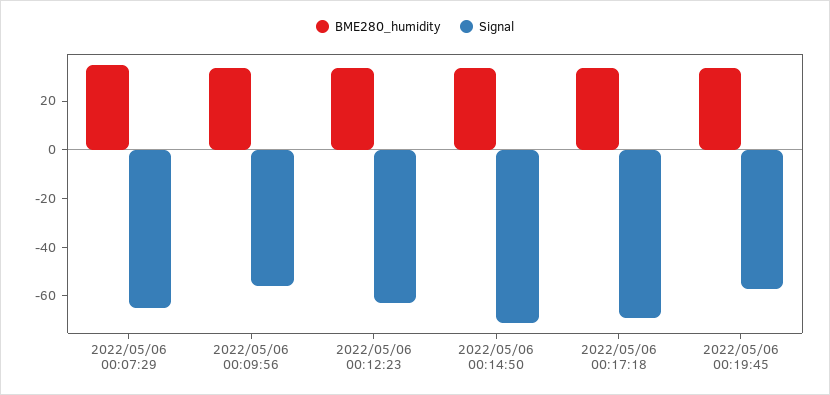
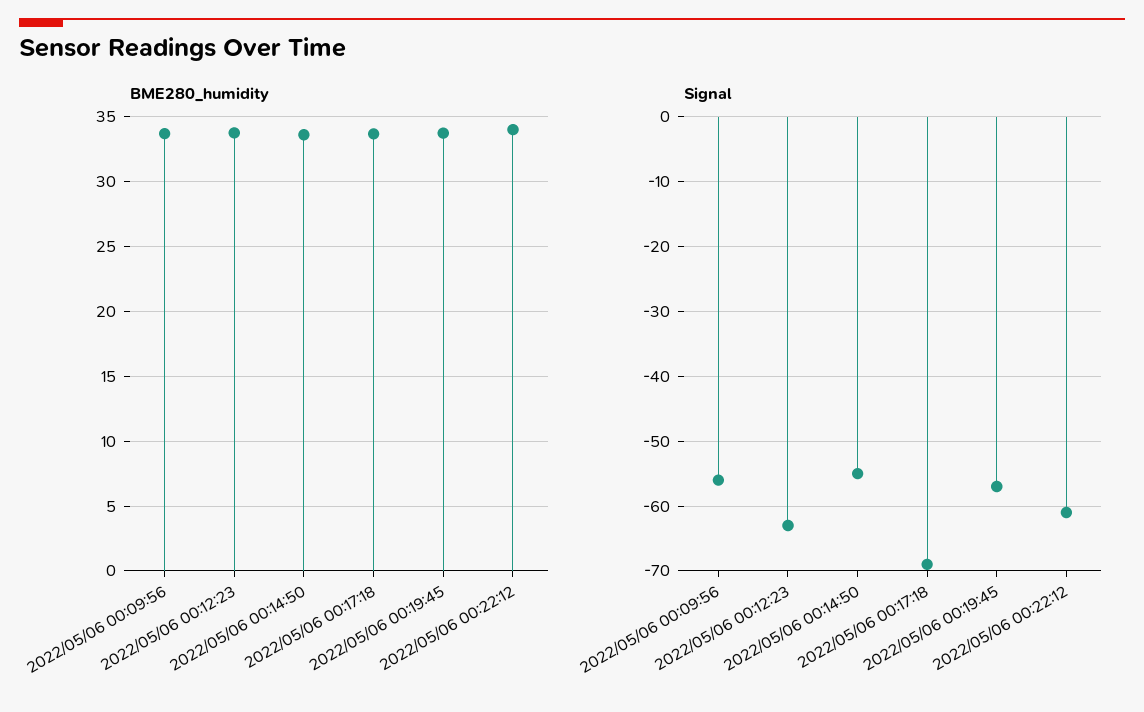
BME280_humidity, 2022/05/06 00:07:29: 35 -> none
Signal, 2022/05/06 00:07:29: -65 -> none
Signal, 2022/05/06 00:14:50: -70 -> -55
BME280_humidity, 2022/05/06 00:22:12: none -> 34
Signal, 2022/05/06 00:22:12: none -> -61

